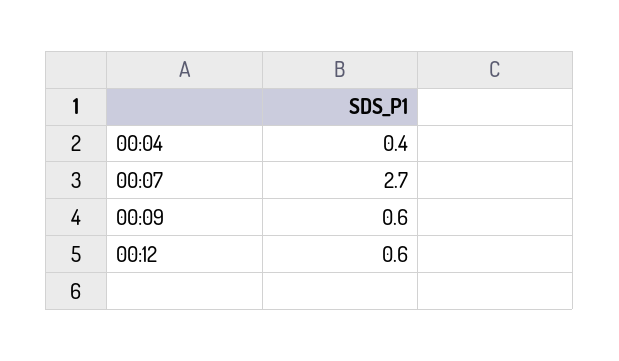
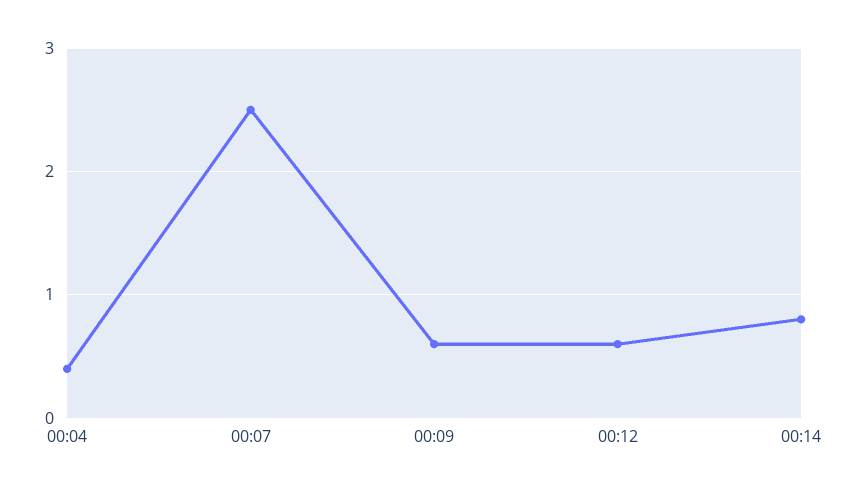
00:07: 2.7 -> 2.5
00:14: none -> 0.8

